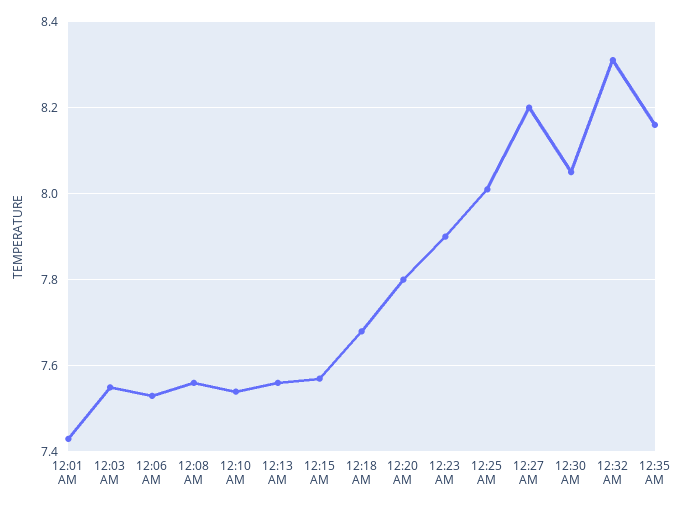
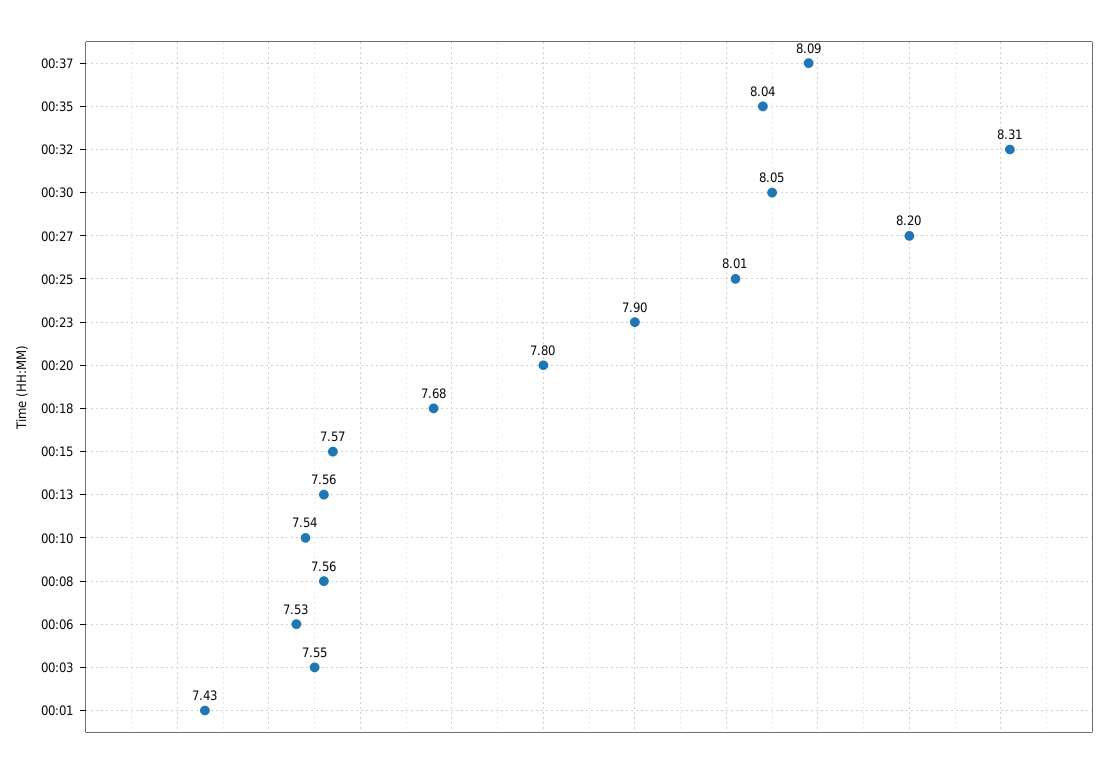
12:35 AM: 8.15 -> 8.04
00:37: none -> 8.09

